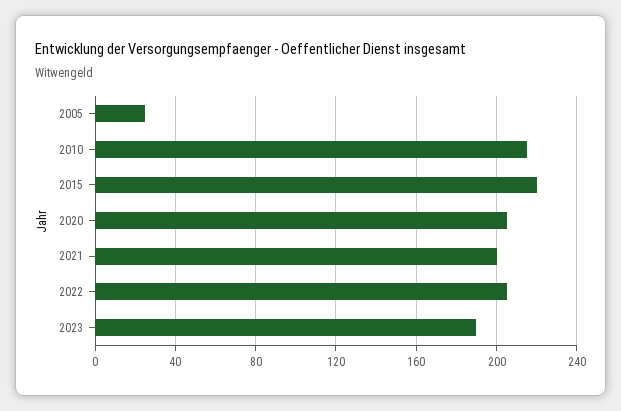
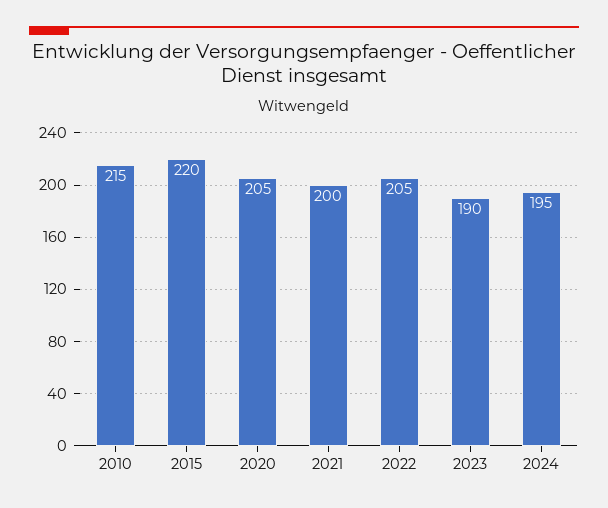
2005: 25 -> none
2024: none -> 195

